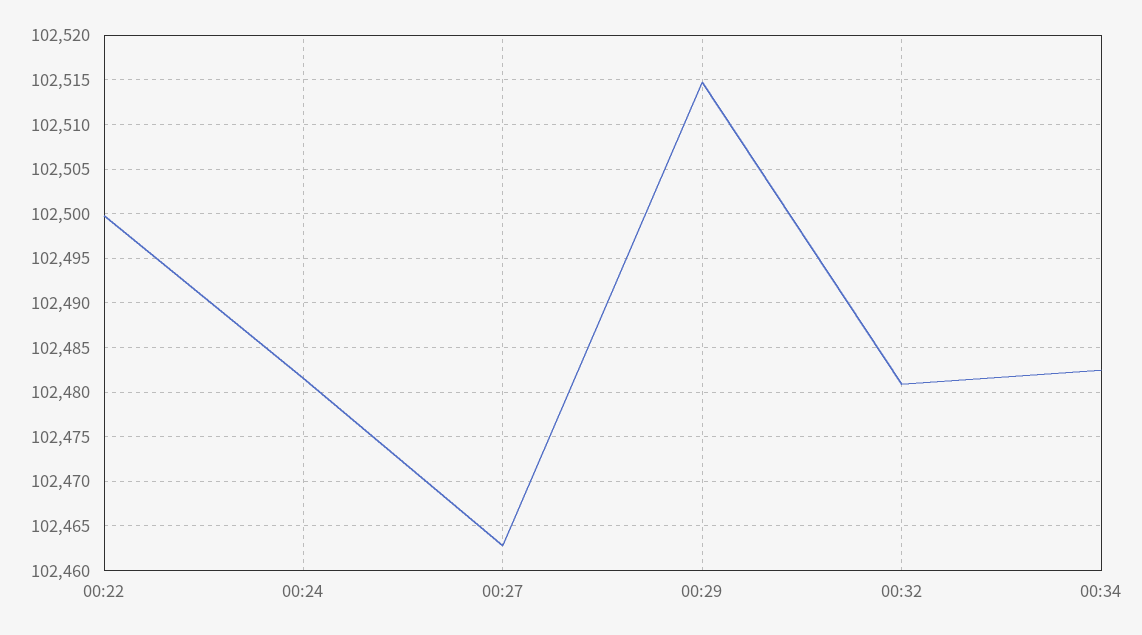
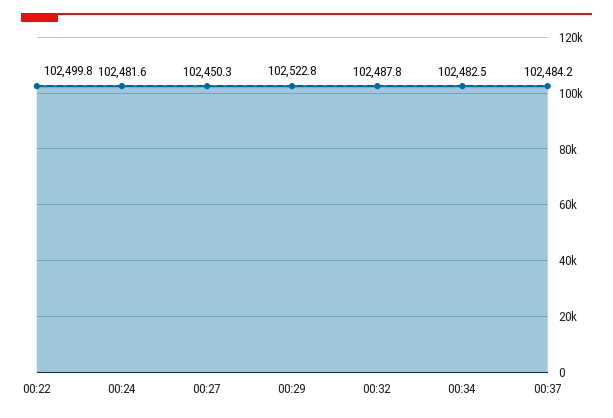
00:27: 102463 -> 102450.3
00:29: 102515 -> 102522.8
00:32: 102481 -> 102487.8
00:37: none -> 102484.2

